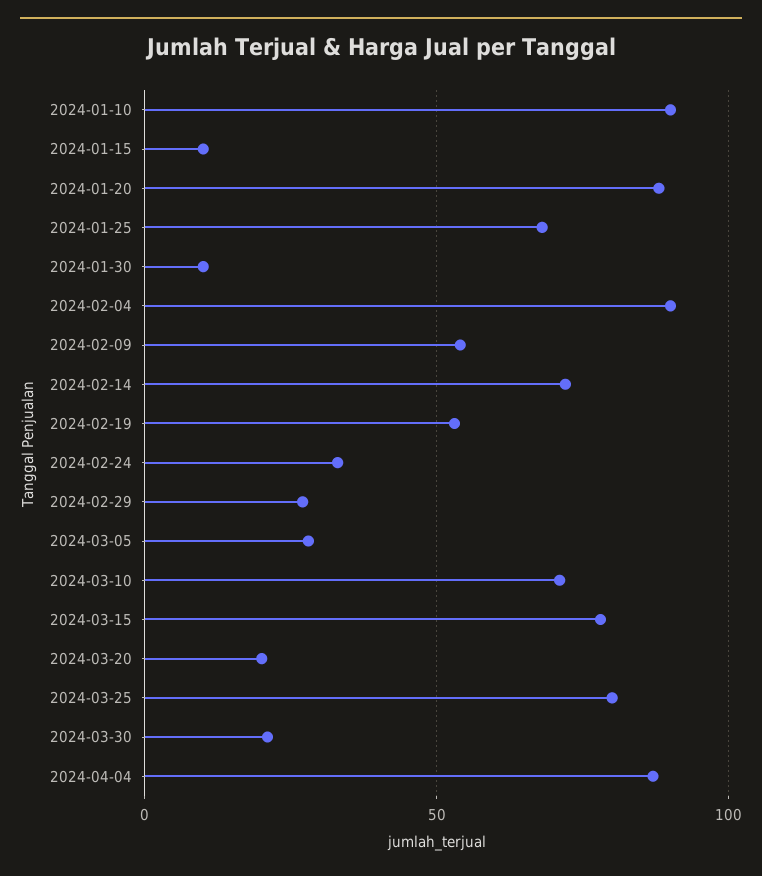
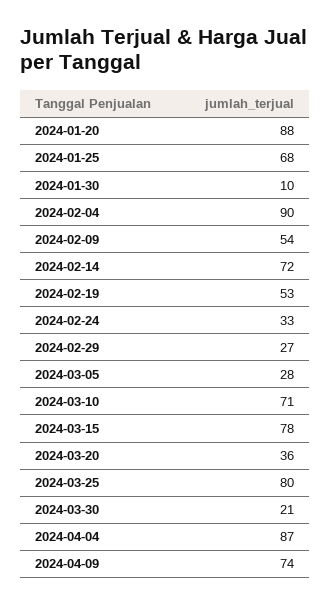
2024-01-10: 90 -> none
2024-01-15: 10 -> none
2024-03-20: 20 -> 36
2024-04-09: none -> 74

